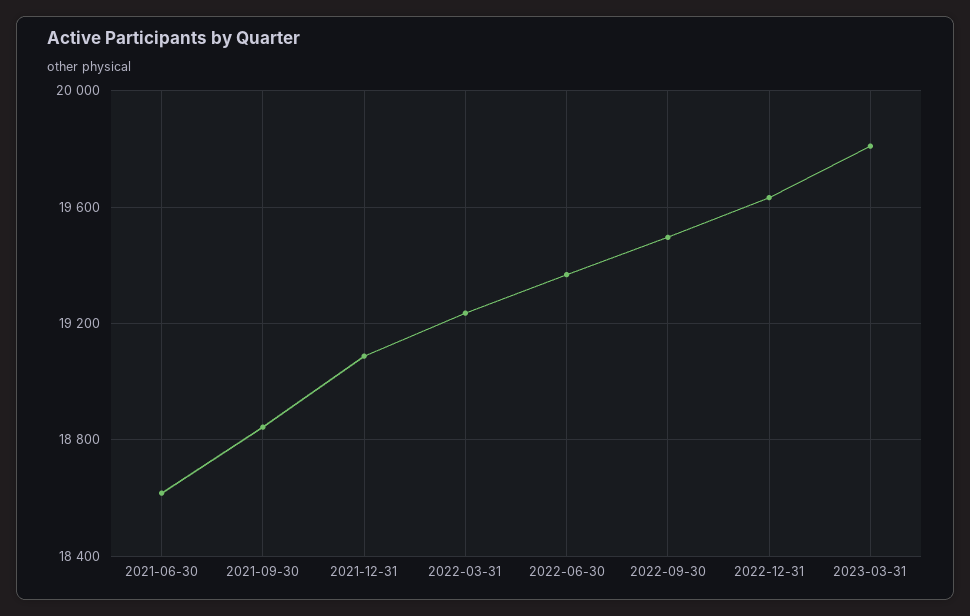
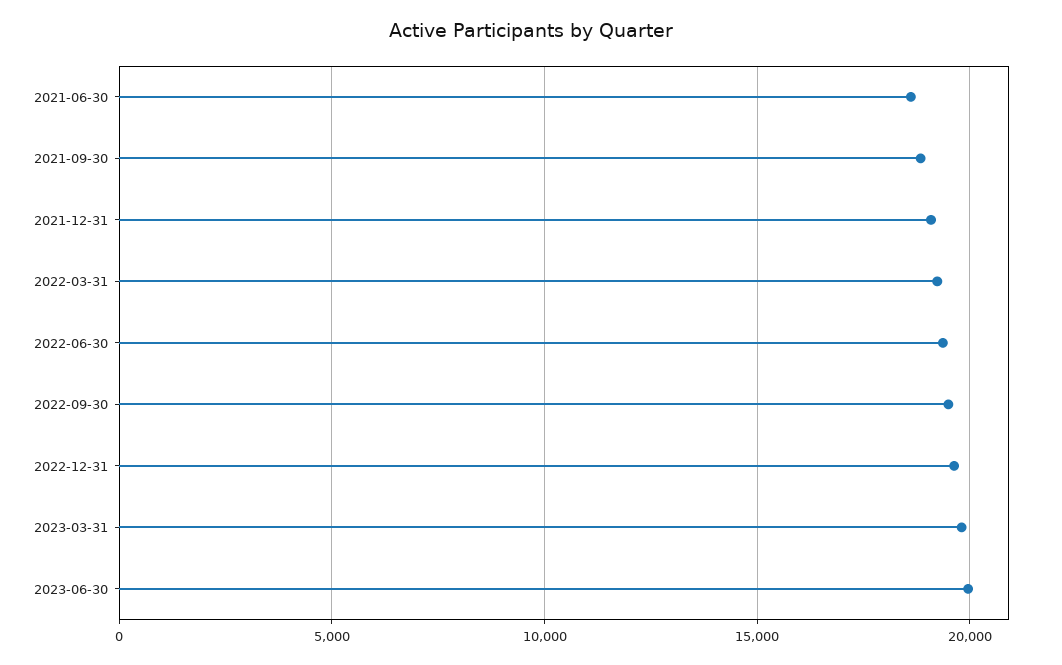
2023-06-30: none -> 20000

